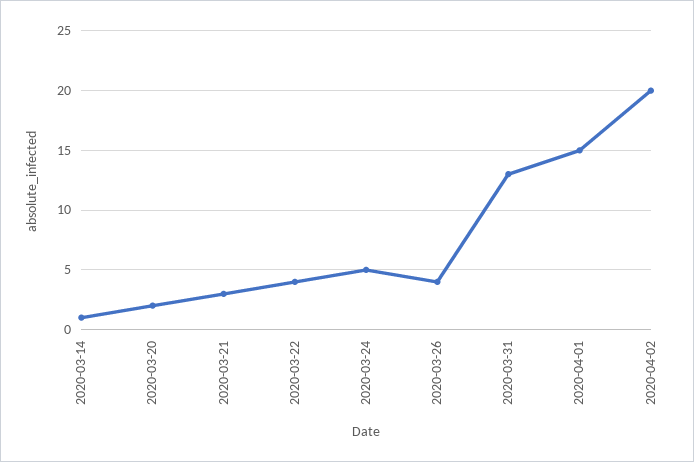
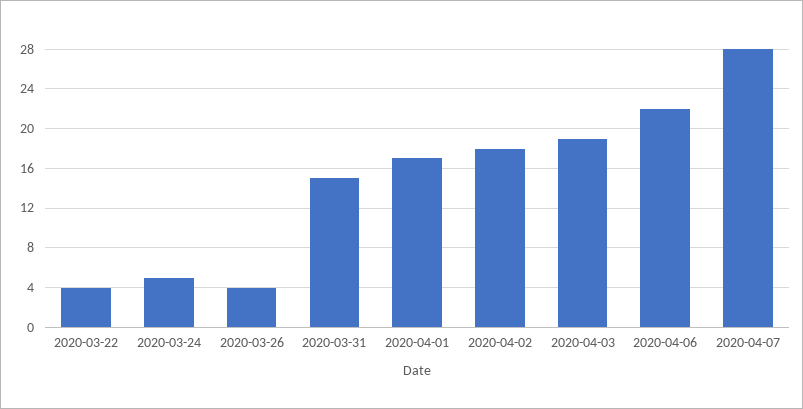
2020-03-14: 1 -> none
2020-03-20: 2 -> none
2020-03-21: 3 -> none
2020-03-31: 13 -> 15
2020-04-01: 15 -> 17
2020-04-02: 20 -> 18
2020-04-03: none -> 19
2020-04-06: none -> 22
2020-04-07: none -> 28

